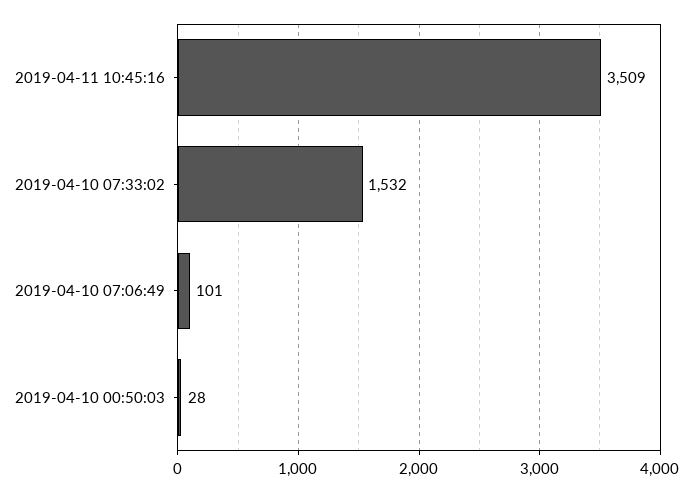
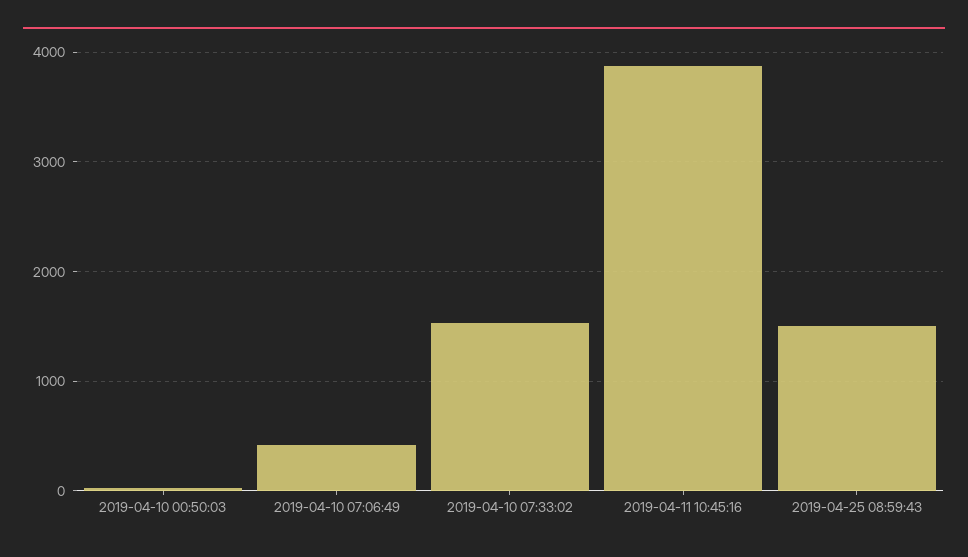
2019-04-11 10:45:16: 3509 -> 3900
2019-04-10 07:06:49: 101 -> 400
2019-04-25 08:59:43: none -> 1500

